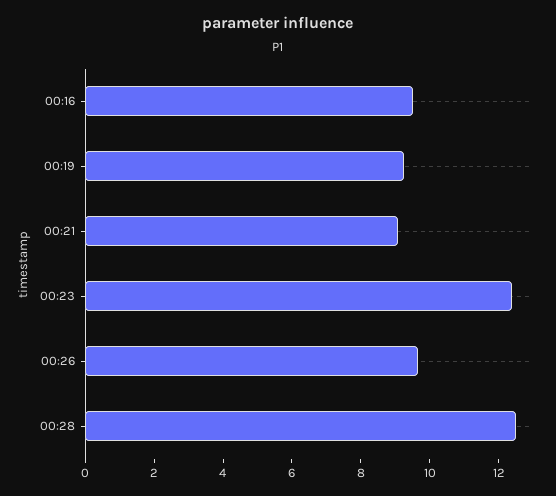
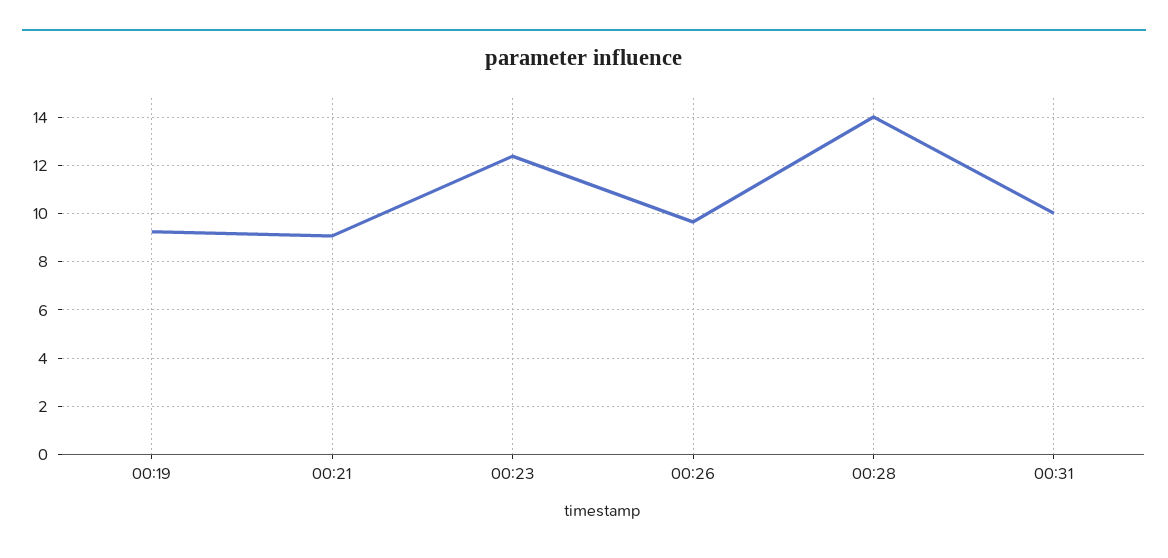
00:16: 9.5 -> none
00:28: 12.5 -> 14
00:31: none -> 10

